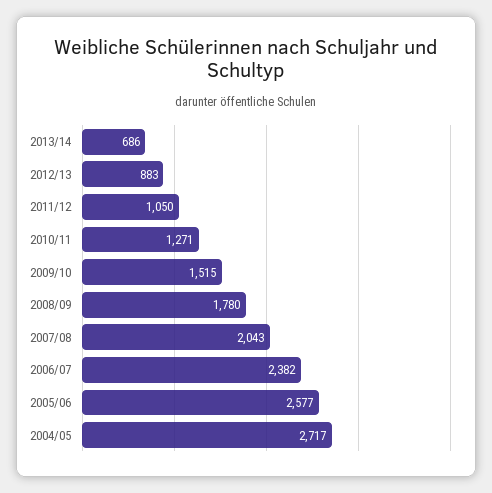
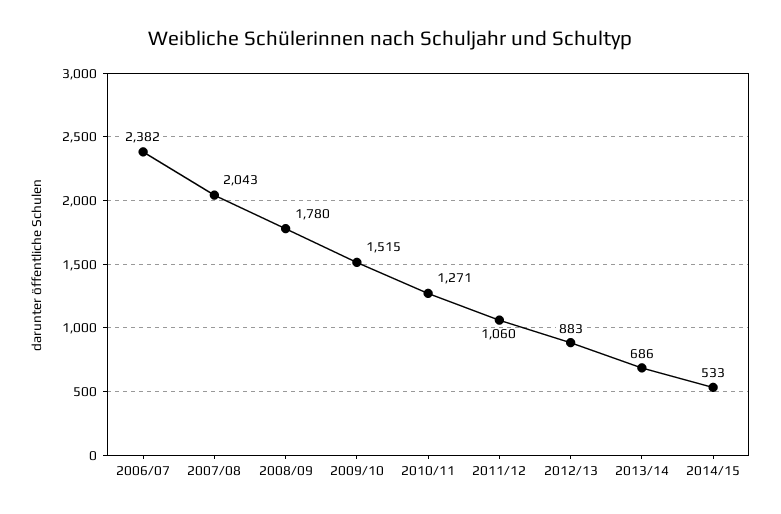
2011/12: 1050 -> 1060
2005/06: 2577 -> none
2004/05: 2717 -> none
2014/15: none -> 533

